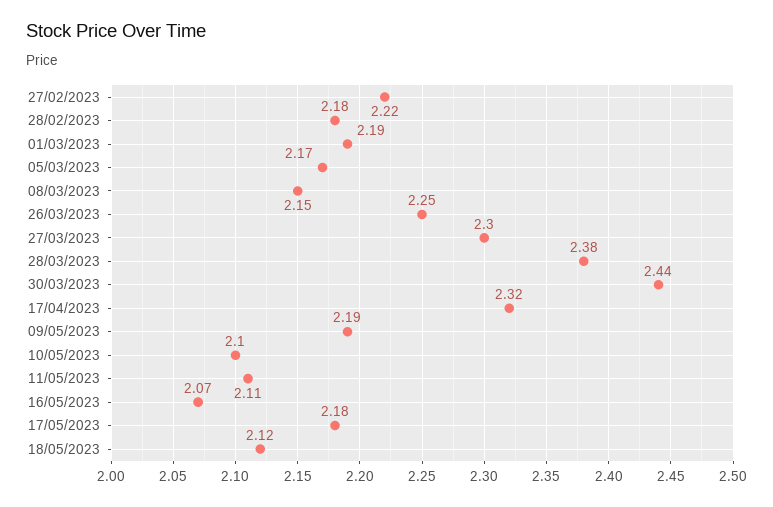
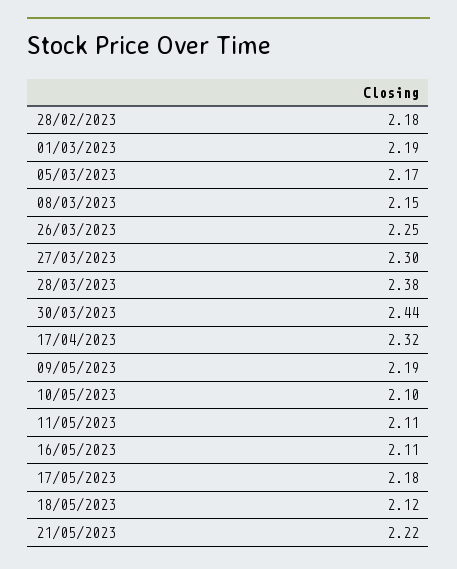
27/02/2023: 2.22 -> none
16/05/2023: 2.07 -> 2.11
21/05/2023: none -> 2.22

